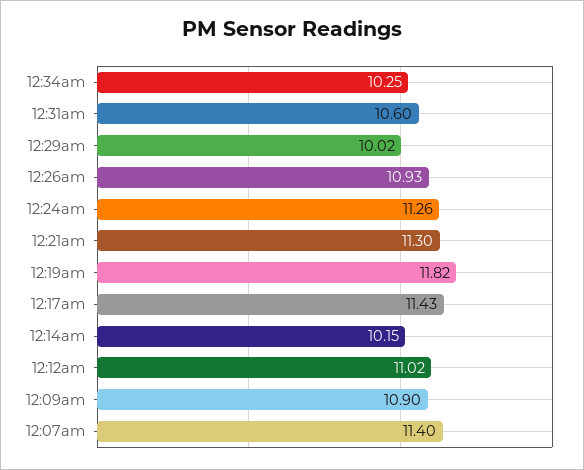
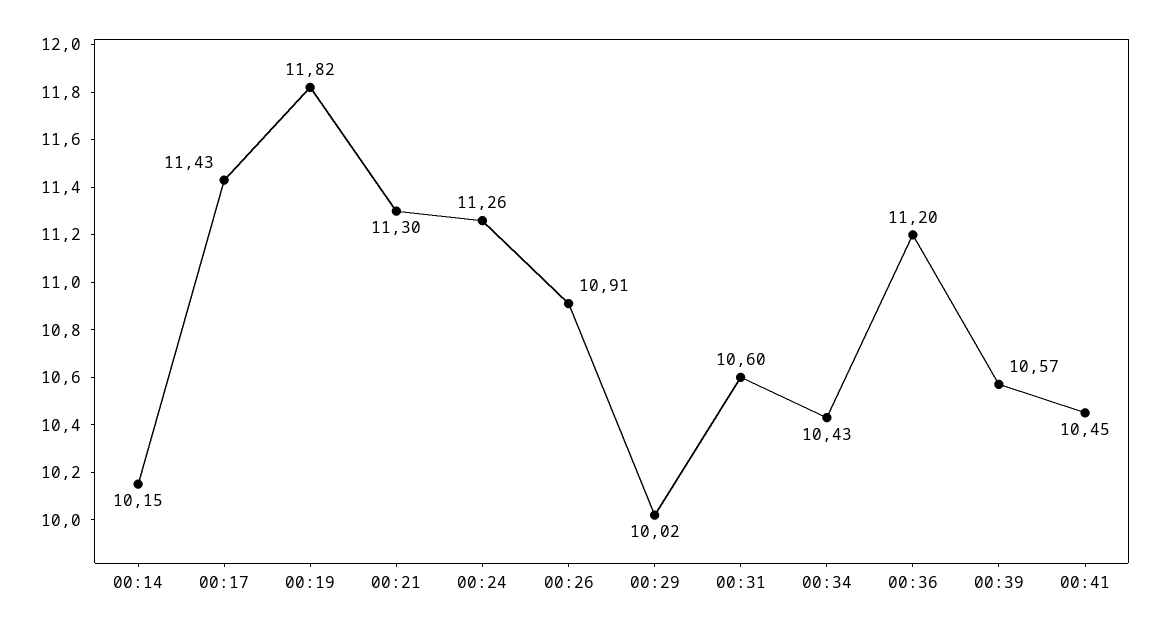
12:34am: 10.25 -> 10.43
12:26am: 10.93 -> 10.91
12:12am: 11.02 -> none
12:09am: 10.9 -> none
12:07am: 11.4 -> none
00:36: none -> 11.2
00:39: none -> 10.57
00:41: none -> 10.45

